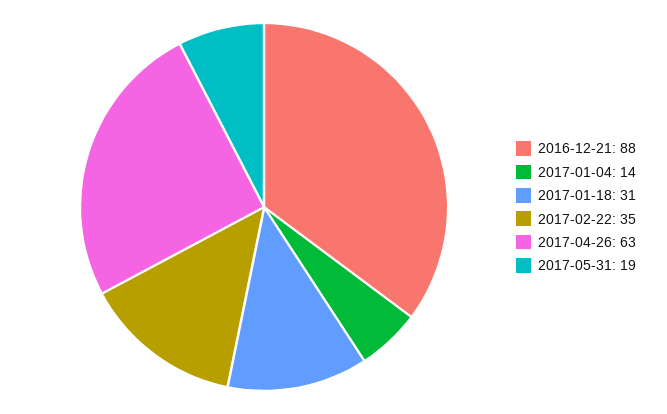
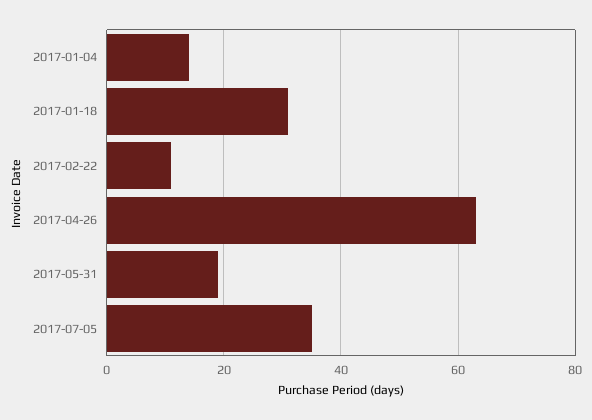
2016-12-21: 88 -> none
2017-02-22: 35 -> 10
2017-07-05: none -> 35

